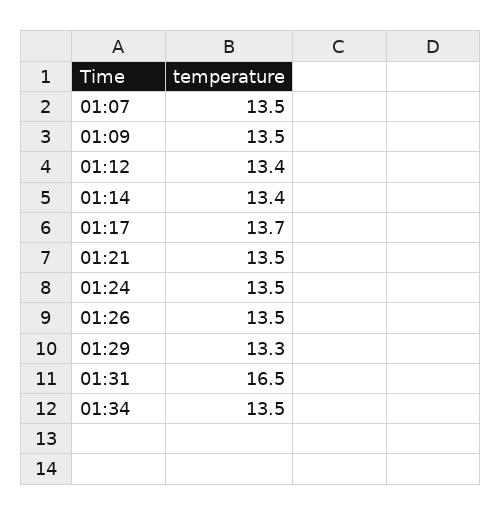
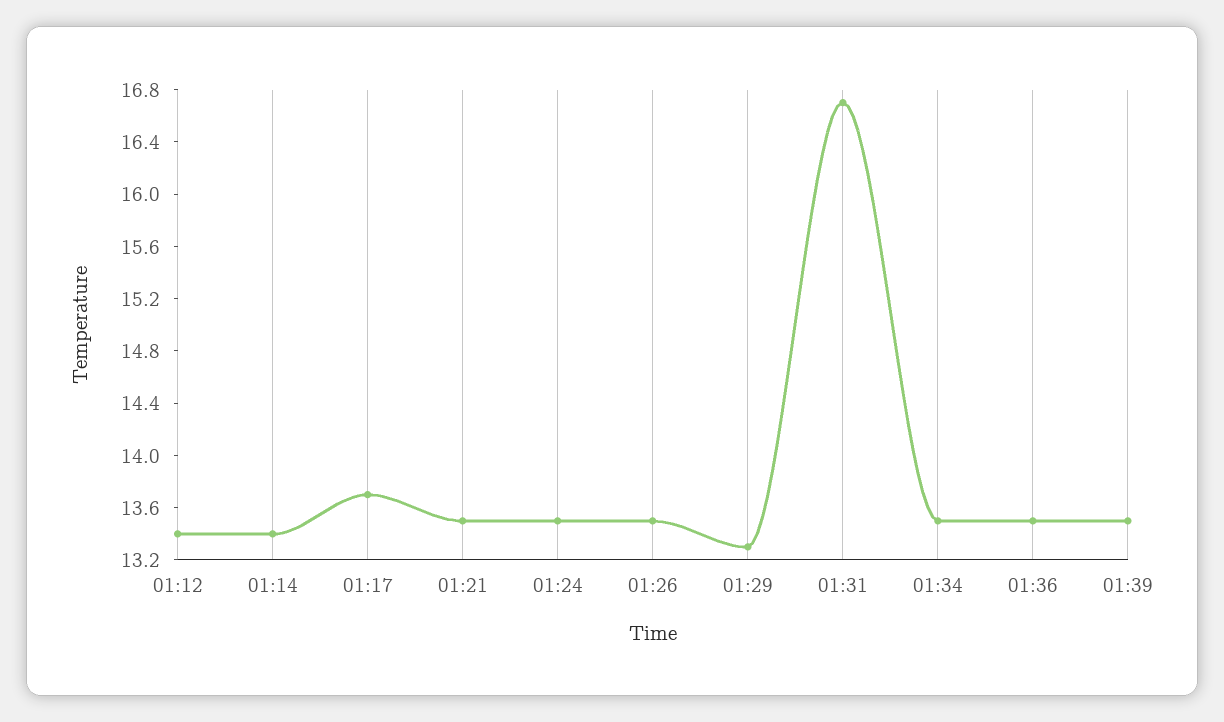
01:07: 13.5 -> none
01:09: 13.5 -> none
01:31: 16.5 -> 16.7
01:36: none -> 13.5
01:39: none -> 13.5

